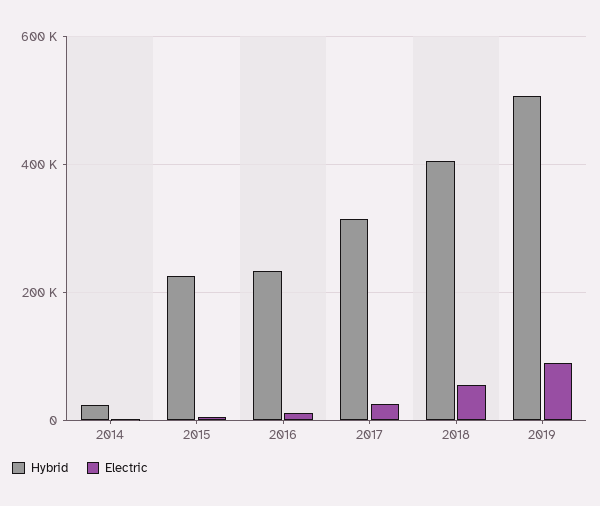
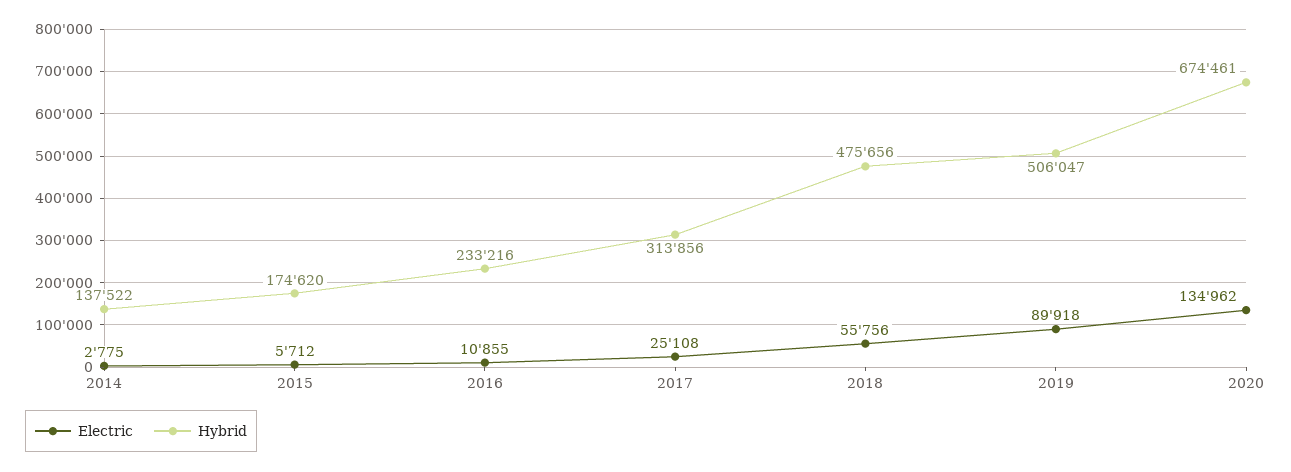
Hybrid, 2014: 20000 -> 137522
Hybrid, 2015: 220000 -> 174620
Hybrid, 2018: 400000 -> 475656
Electric, 2020: none -> 134962
Hybrid, 2020: none -> 674461

